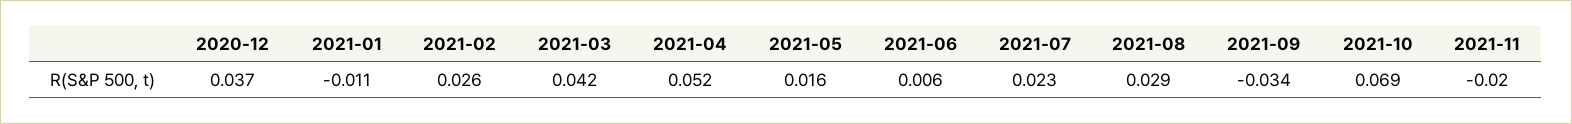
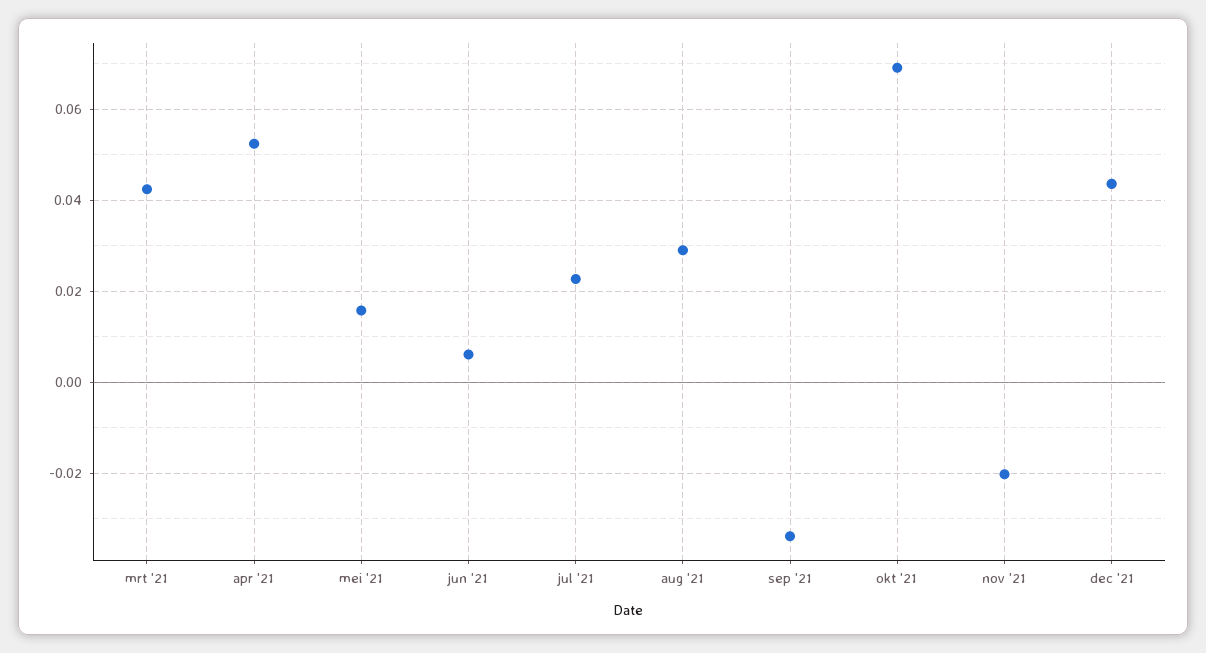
2020-12: 0.037 -> none
2021-01: -0.011 -> none
2021-02: 0.026 -> none
dec '21: none -> 0.044

